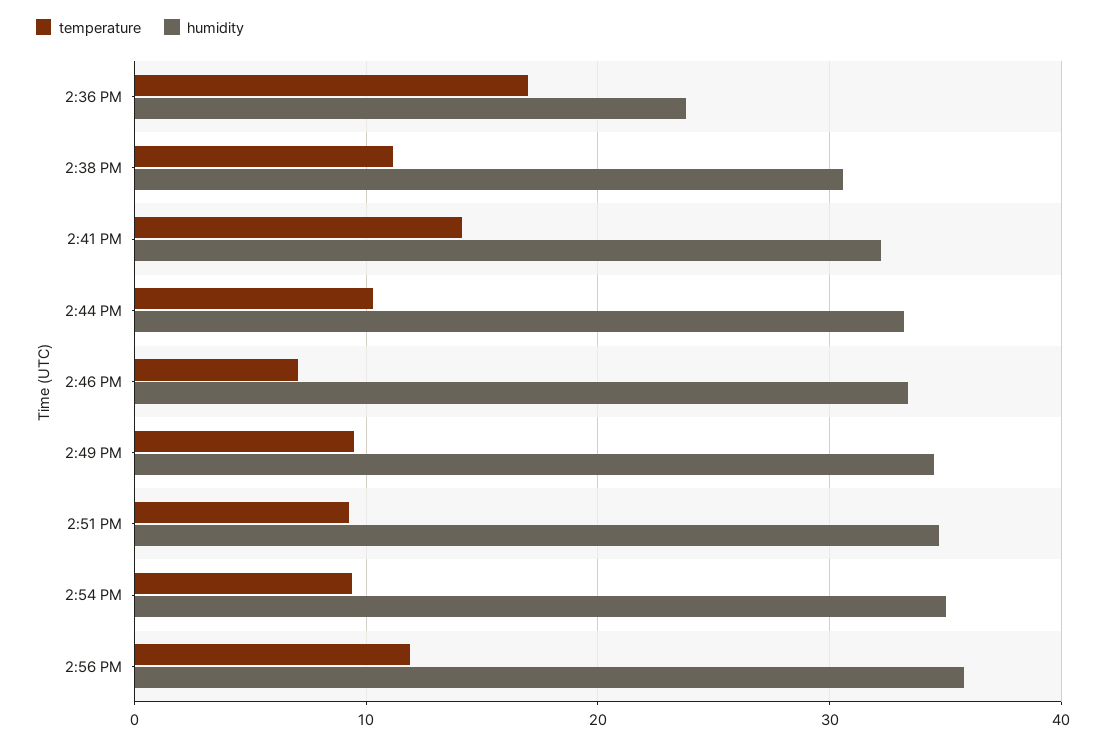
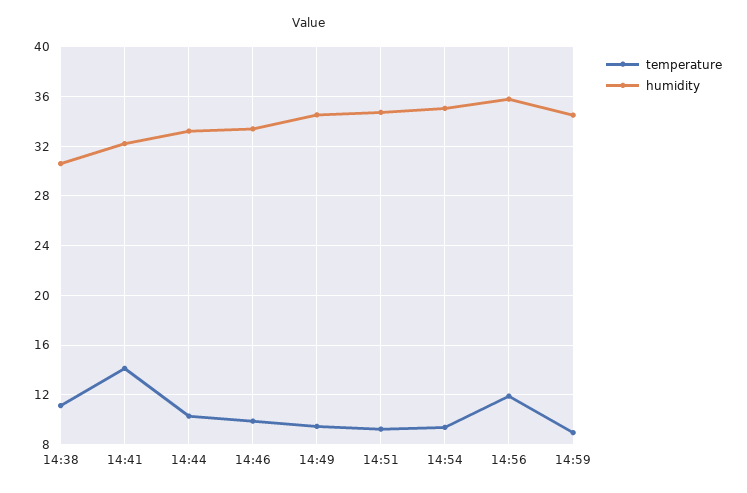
temperature, 2:36 PM: 17 -> none
humidity, 2:36 PM: 24 -> none
temperature, 2:46 PM: 7 -> 10
temperature, 14:59: none -> 9
humidity, 14:59: none -> 34.5

